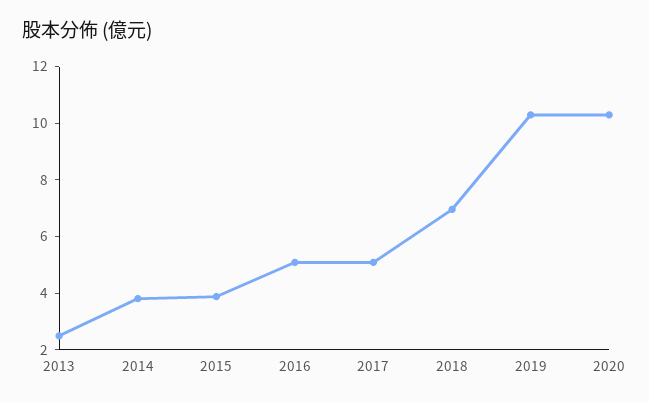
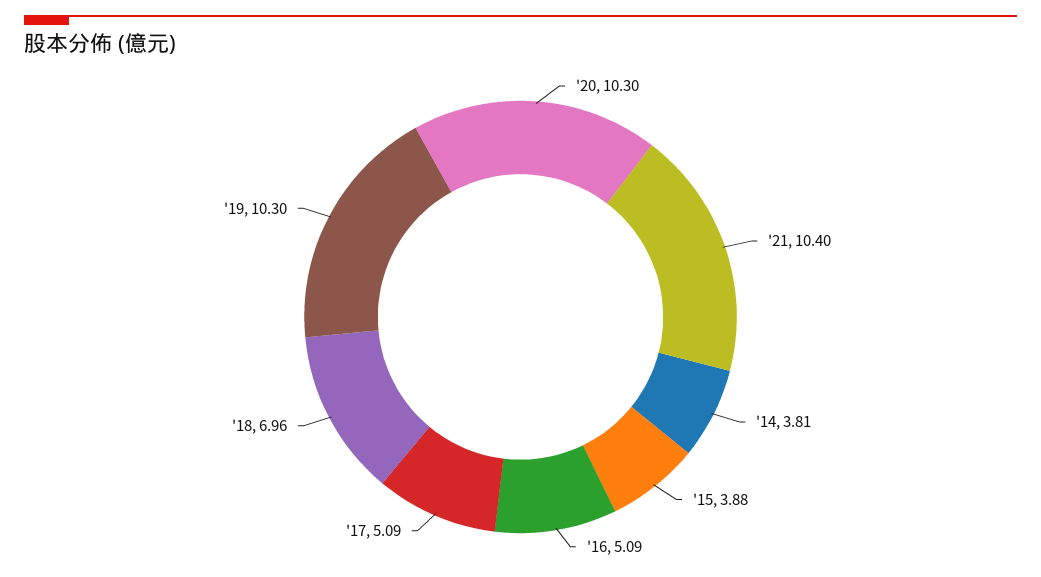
2013: 2.5 -> none
'21: none -> 10.4

